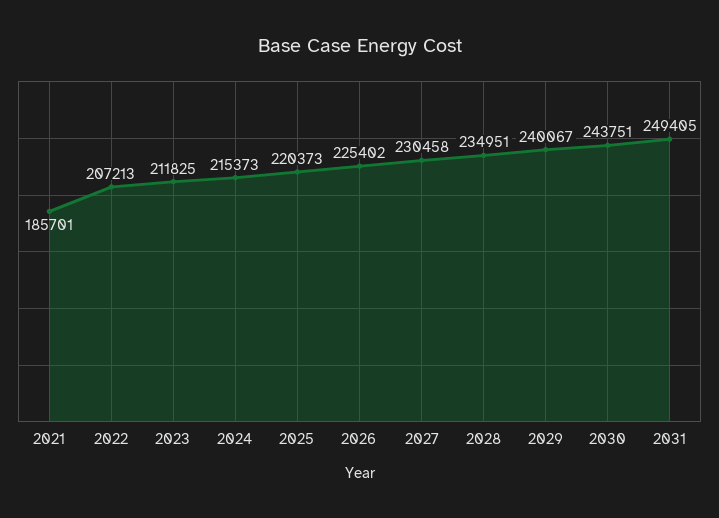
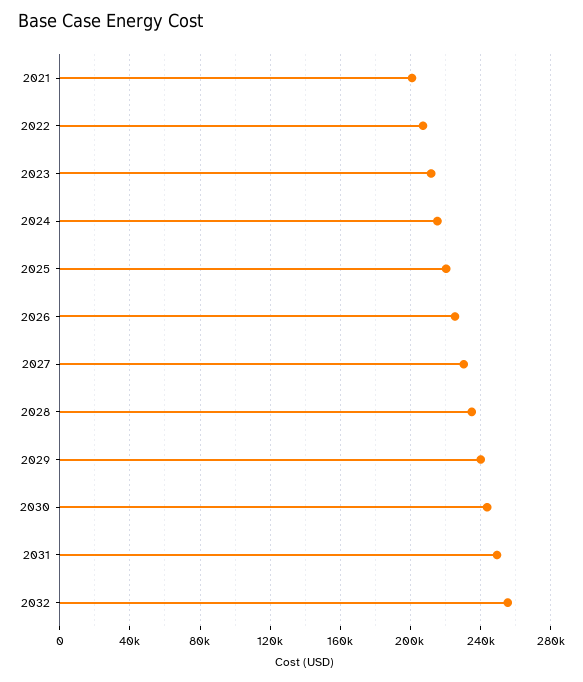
2021: 185701 -> 200000
2032: none -> 255000

